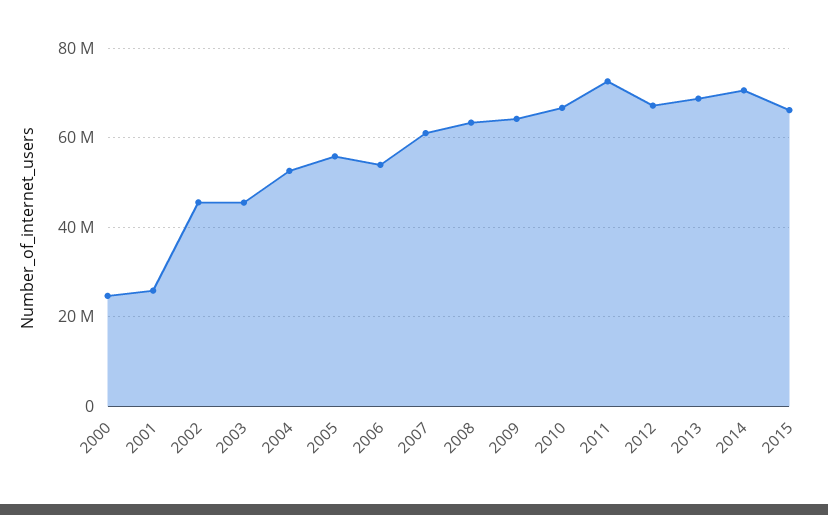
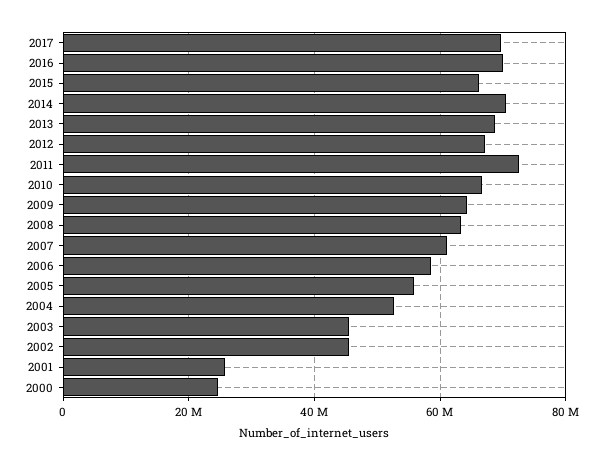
2006: 54000000 -> 58000000
2017: none -> 70000000
2016: none -> 70000000

